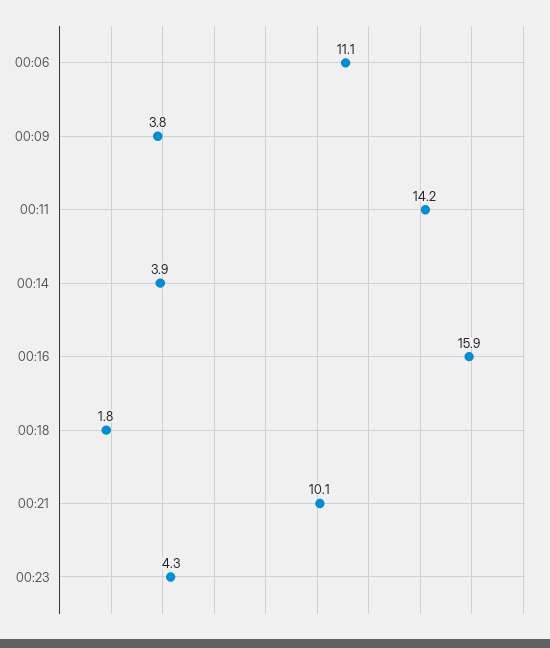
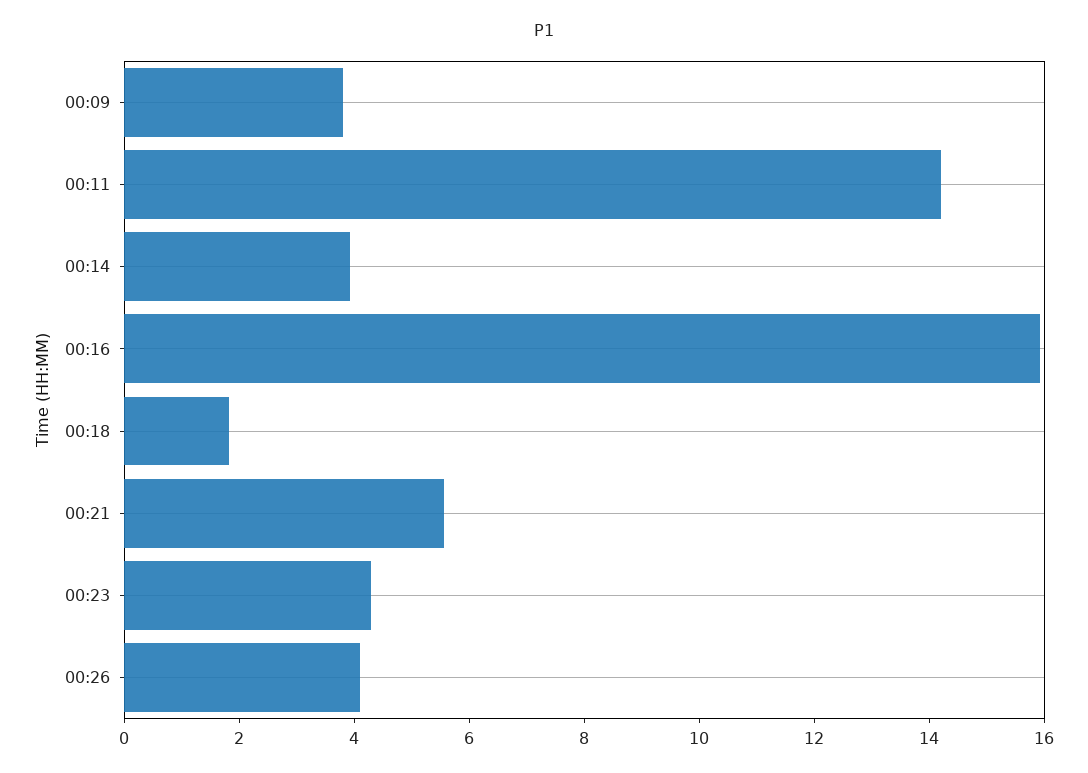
00:06: 11.1 -> none
00:21: 10.1 -> 5.5
00:26: none -> 4

